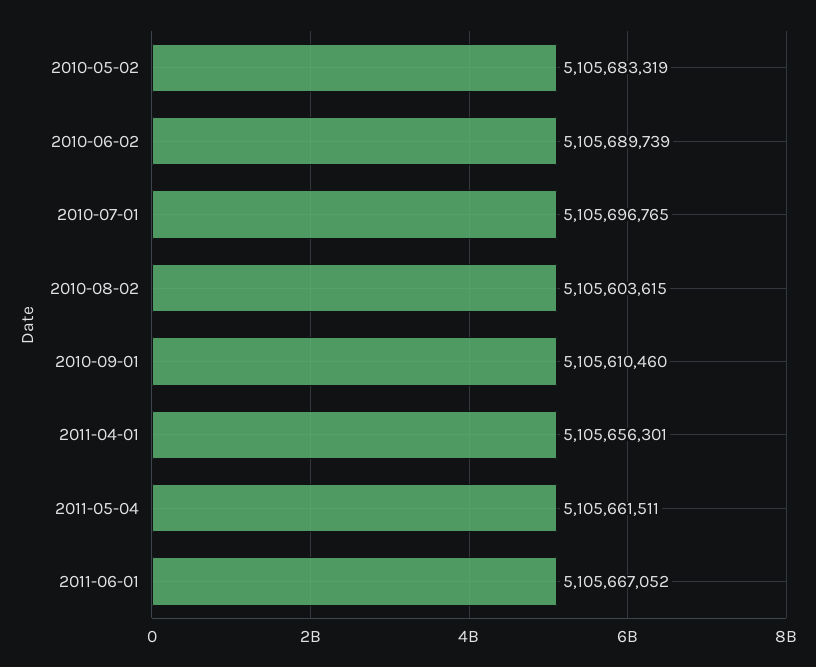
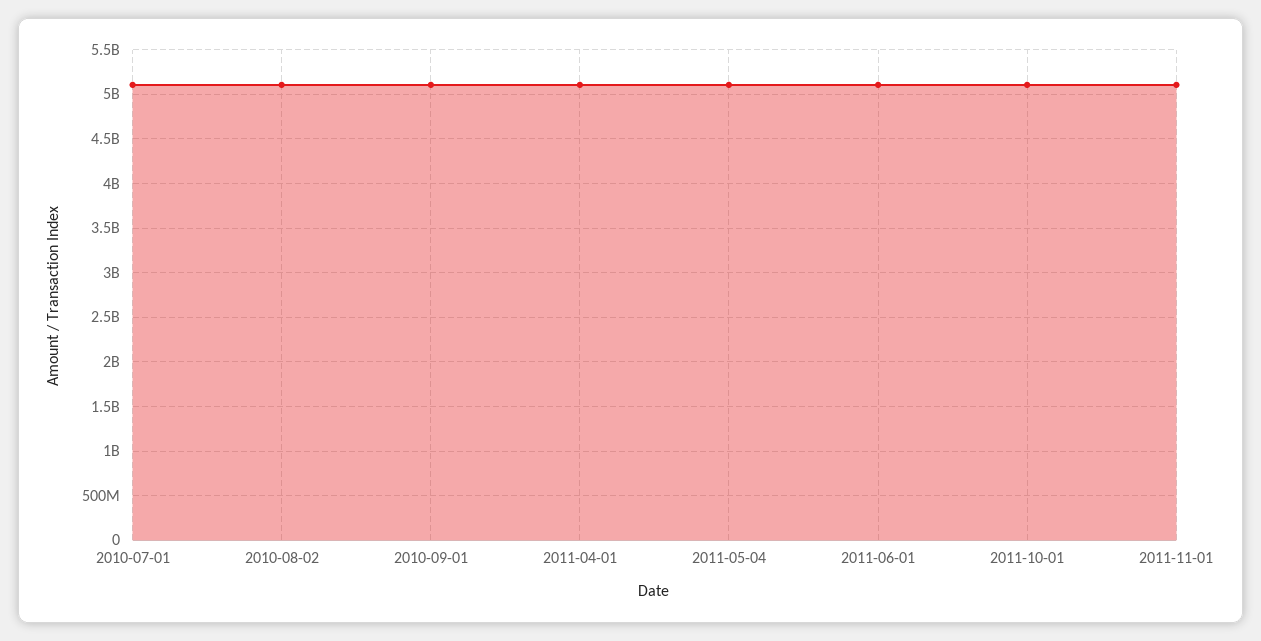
2010-05-02: 5105683319 -> none
2010-06-02: 5105689739 -> none
2011-10-01: none -> 5100000000
2011-11-01: none -> 5100000000

